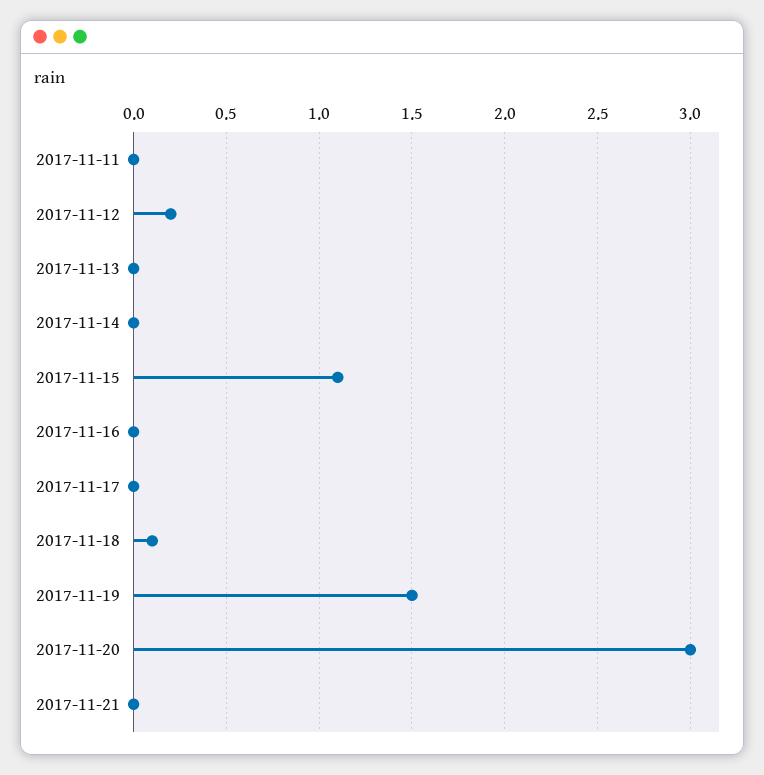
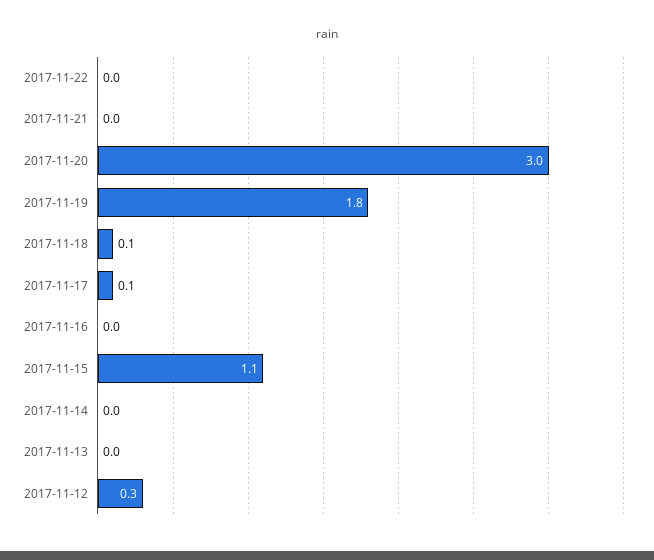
2017-11-11: 0 -> none
2017-11-12: 0.2 -> 0.3
2017-11-17: 0 -> 0.1
2017-11-19: 1.5 -> 1.8
2017-11-22: none -> 0

